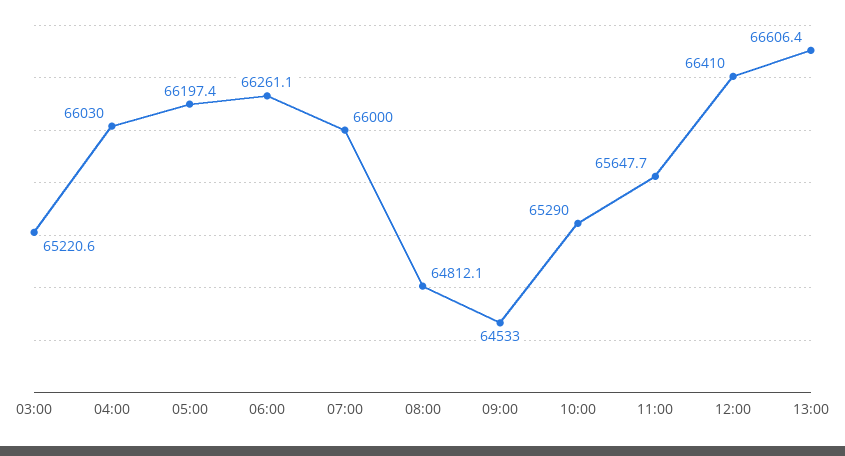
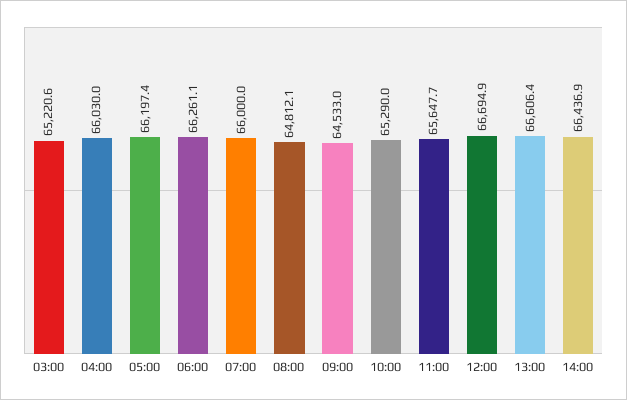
12:00: 66410 -> 66694.9
14:00: none -> 66436.9

